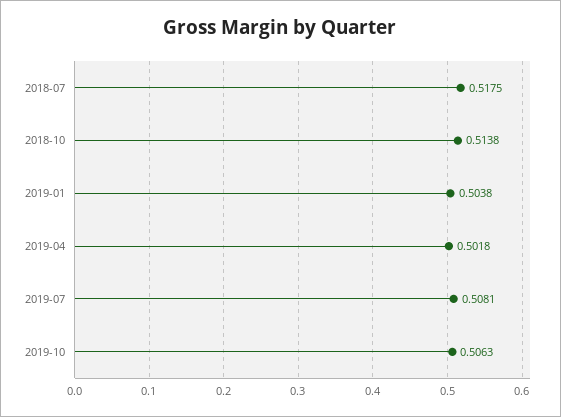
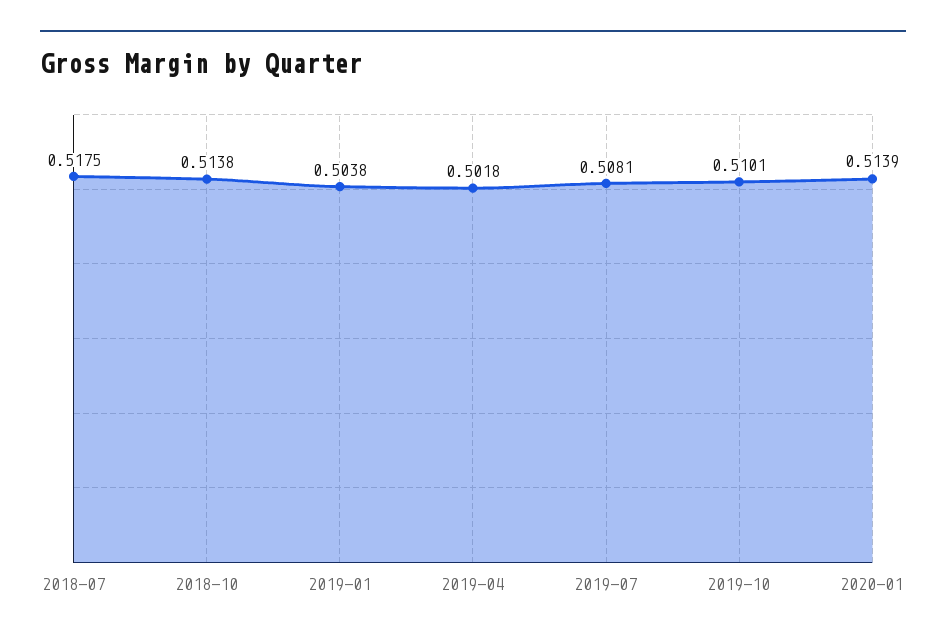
2019-10: 0.5063 -> 0.5101
2020-01: none -> 0.5139

